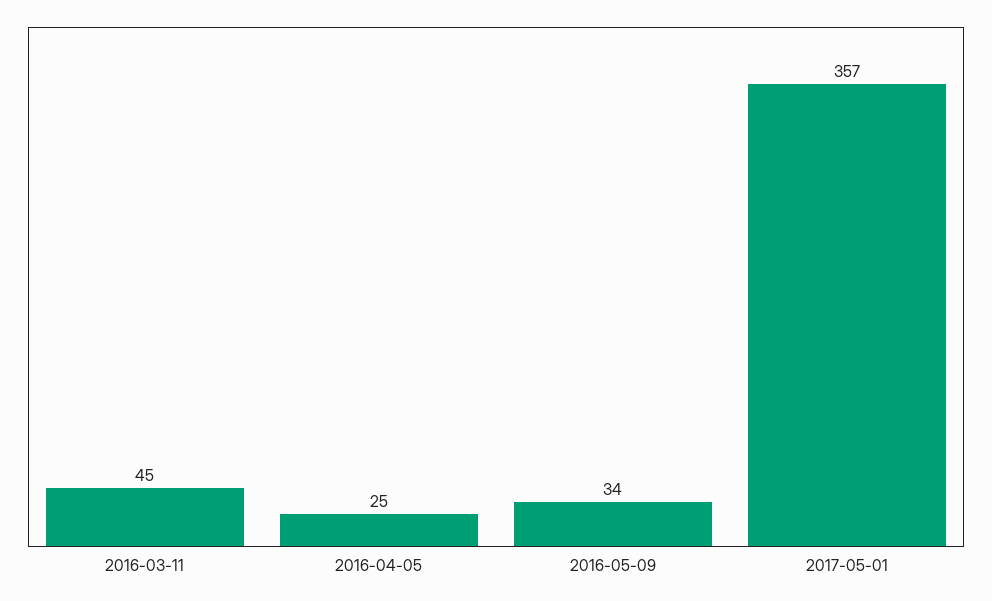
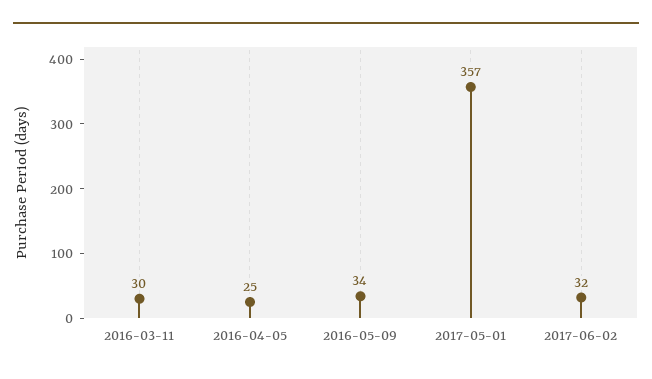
2016-03-11: 45 -> 30
2017-06-02: none -> 32

